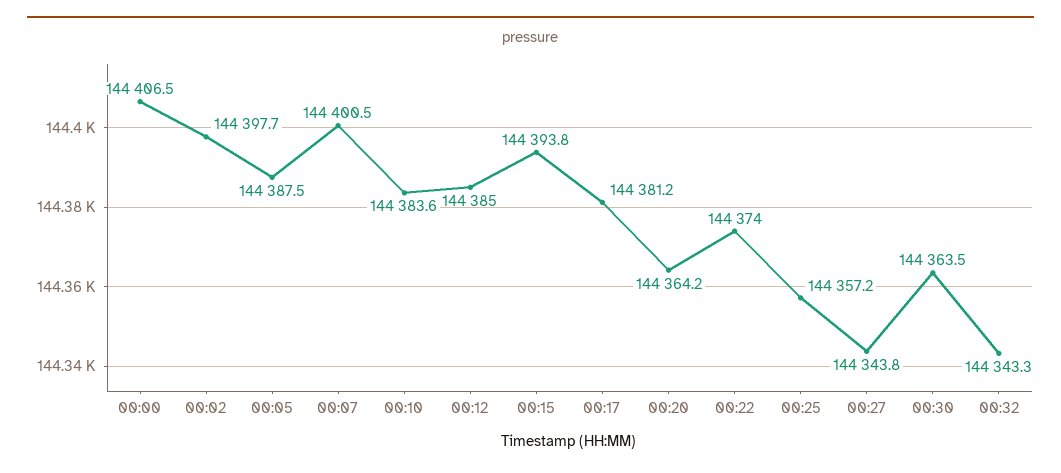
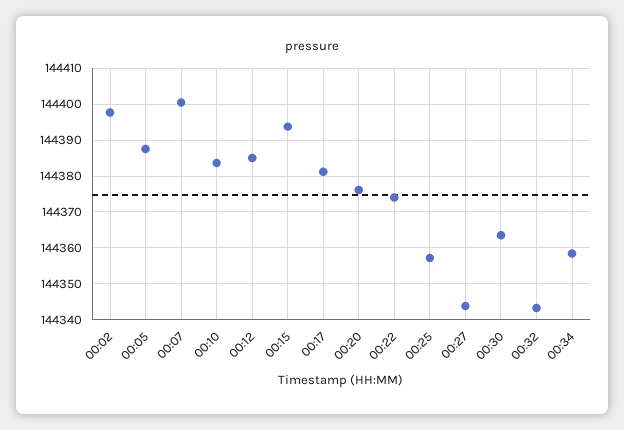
00:00: 144406.5 -> none
00:20: 144364.2 -> 144376
00:34: none -> 144358

